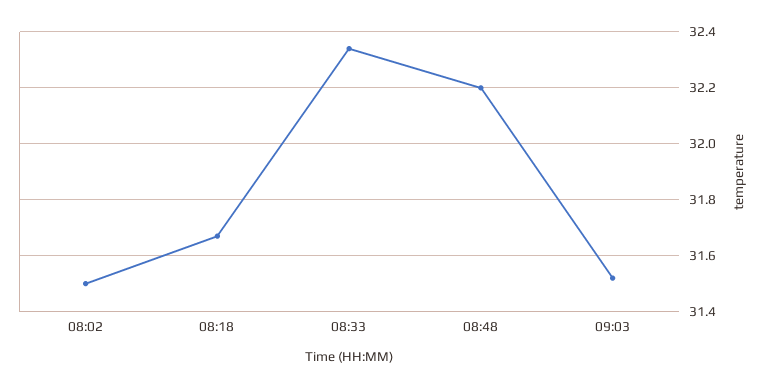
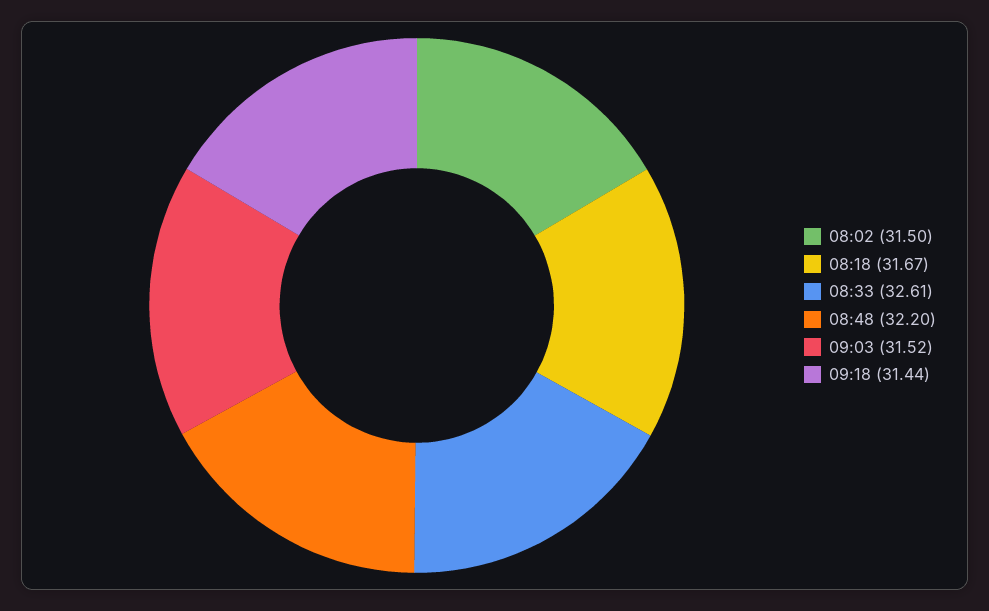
08:33: 32.35 -> 32.61
09:18: none -> 31.44

